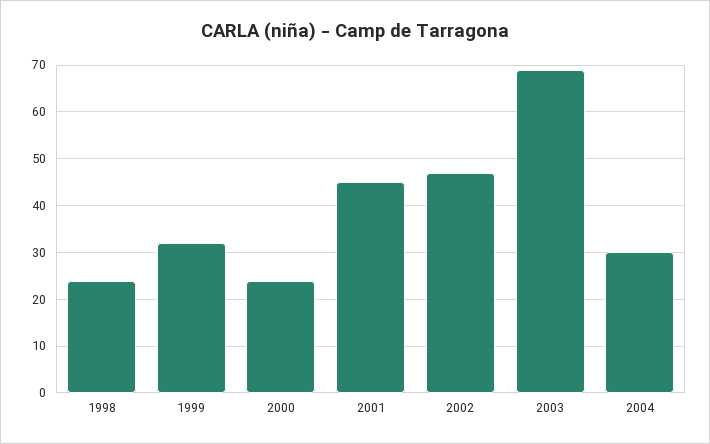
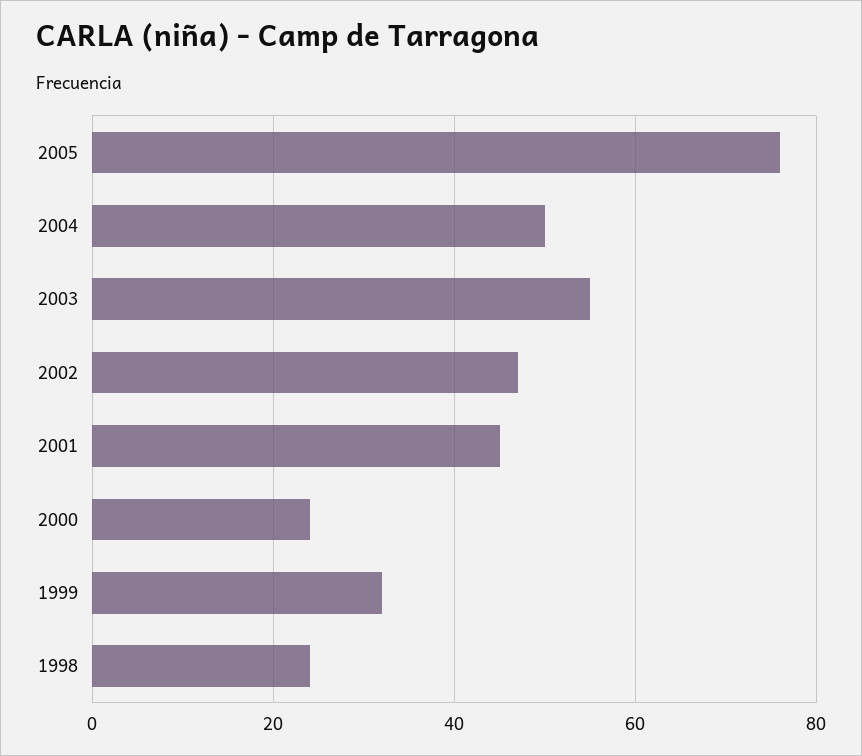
2003: 70 -> 55
2004: 30 -> 50
2005: none -> 75

